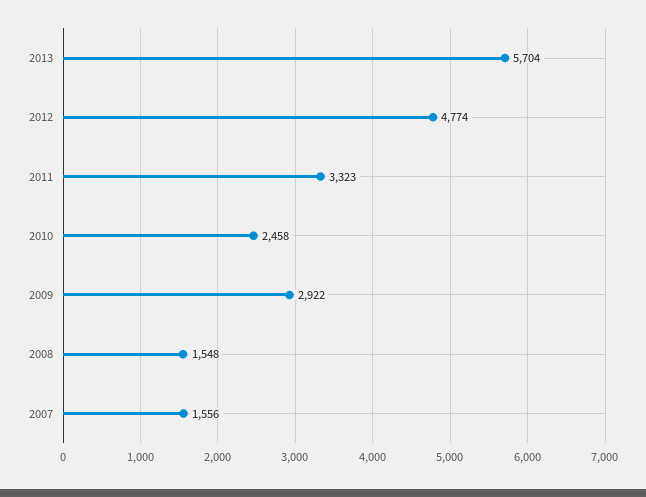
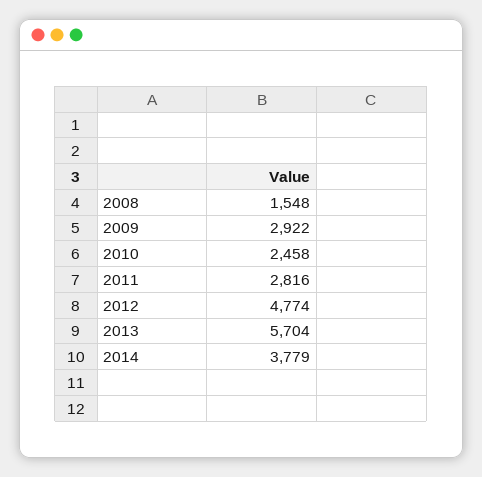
2011: 3323 -> 2816
2007: 1556 -> none
2014: none -> 3779

